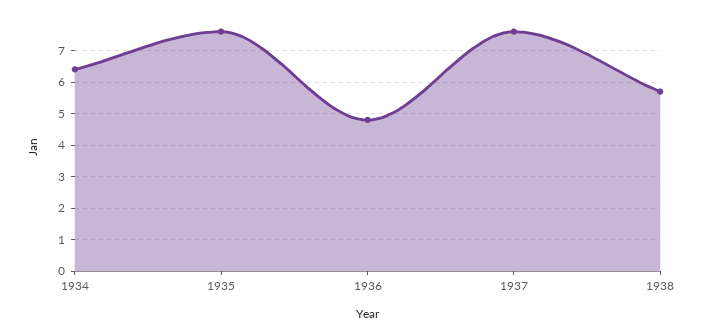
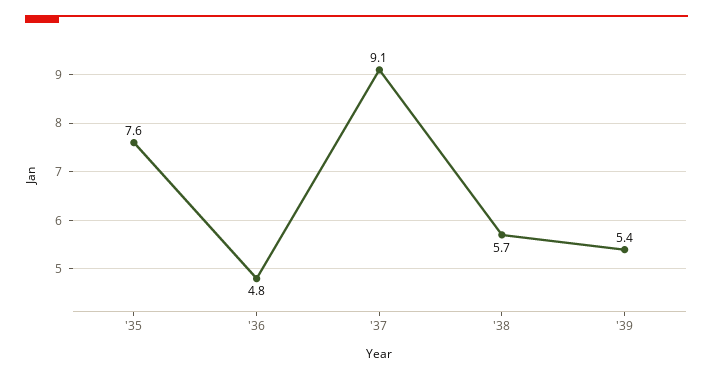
1934: 6.5 -> none
1937: 7.5 -> 9.1
'39: none -> 5.4

